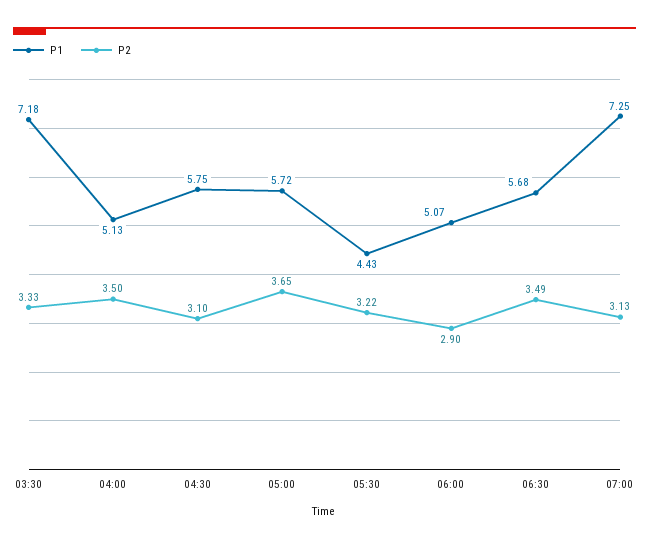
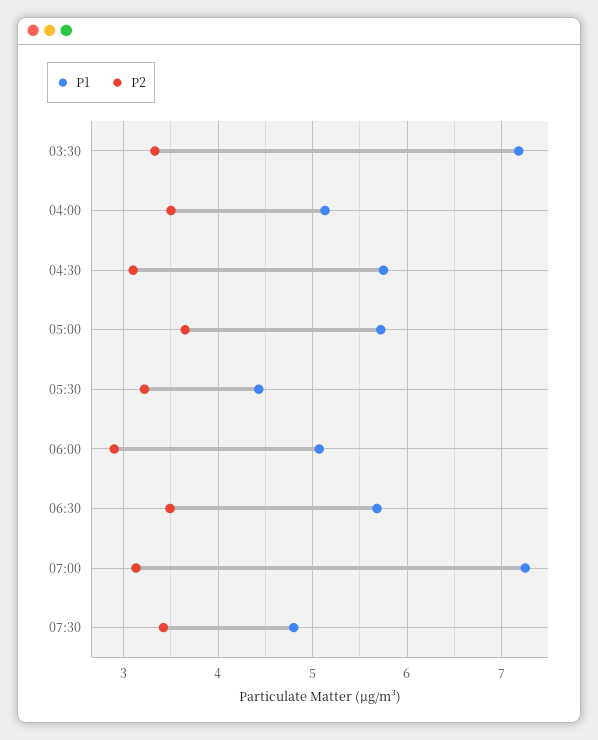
P1, 07:30: none -> 4.8
P2, 07:30: none -> 3.4

